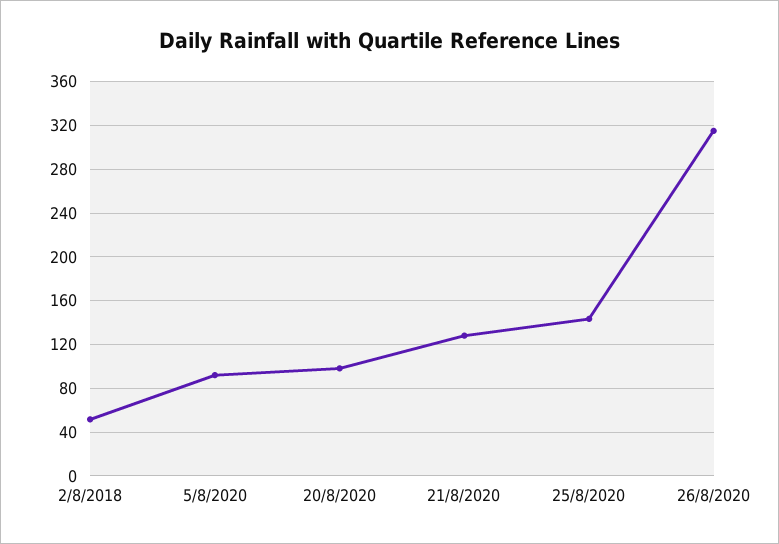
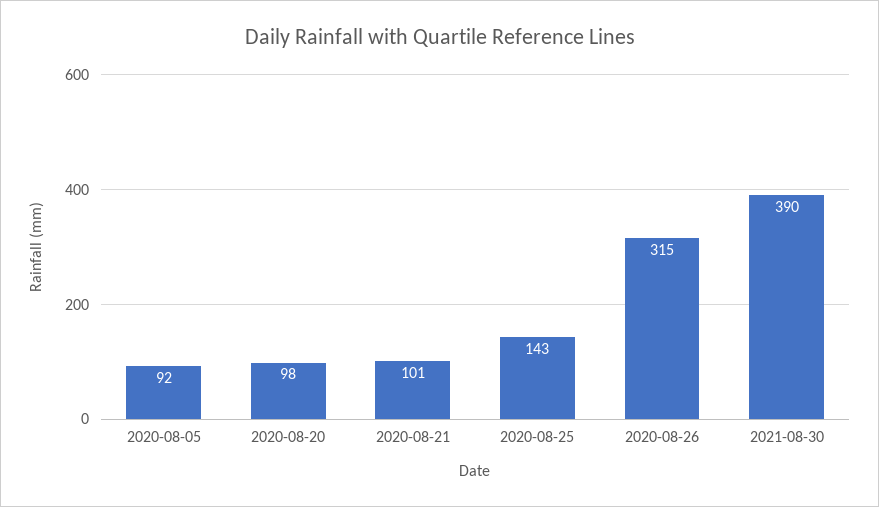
2/8/2018: 50 -> none
21/8/2020: 130 -> 101
2021-08-30: none -> 390

